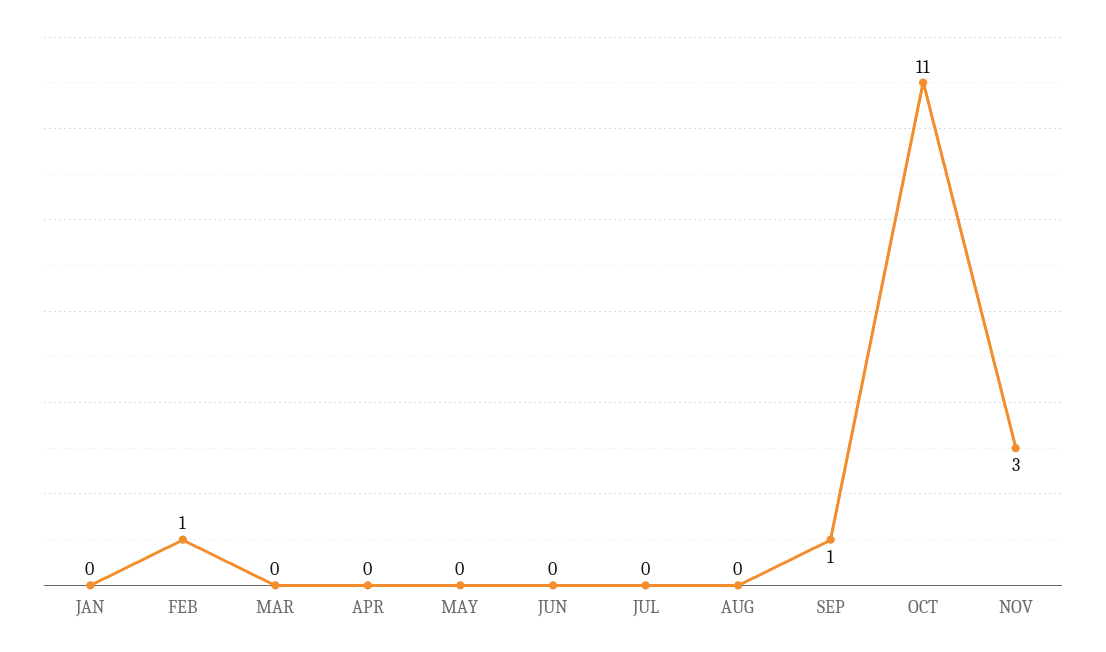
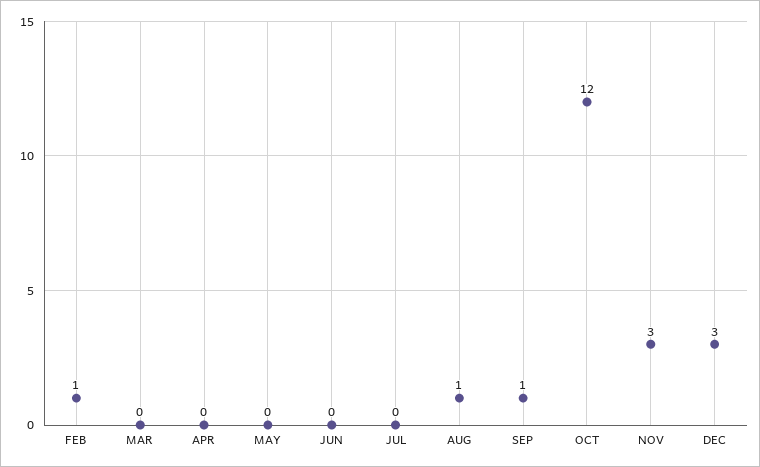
JAN: 0 -> none
AUG: 0 -> 1
OCT: 11 -> 12
DEC: none -> 3

